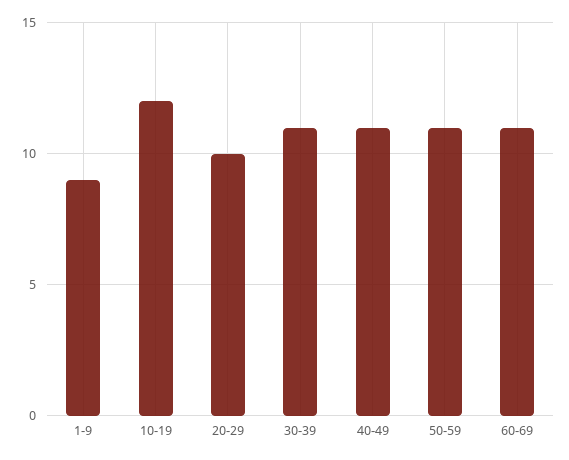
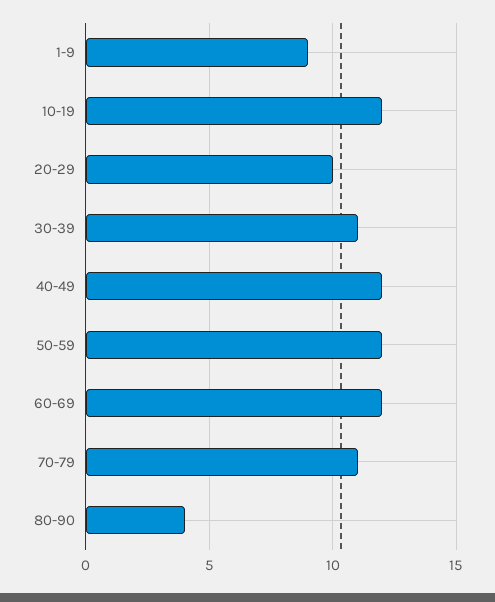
40-49: 11 -> 12
50-59: 11 -> 12
60-69: 11 -> 12
70-79: none -> 11
80-90: none -> 4

